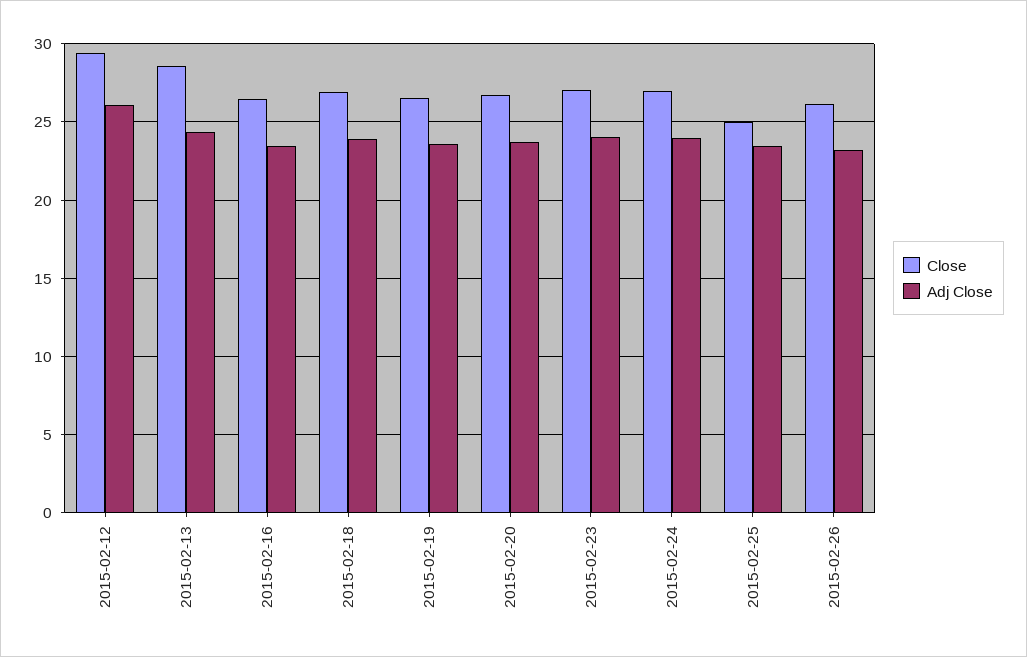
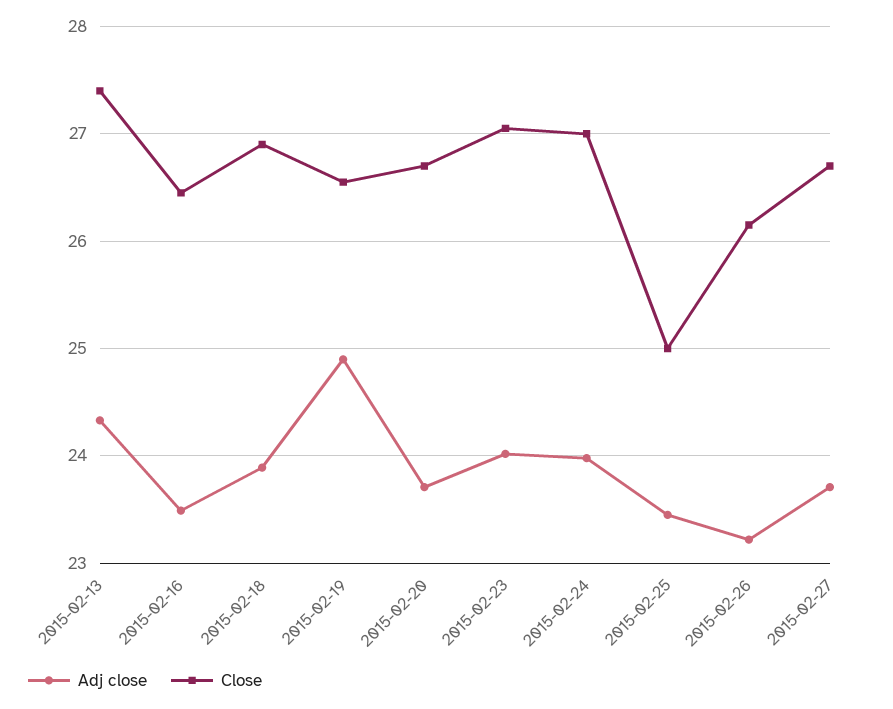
Close, 2015-02-12: 29.5 -> none
Adj Close, 2015-02-12: 26 -> none
Close, 2015-02-13: 28.5 -> 27.4
Adj Close, 2015-02-19: 23.5 -> 24.9
Adj Close, 2015-02-27: none -> 23.7
Close, 2015-02-27: none -> 26.7

